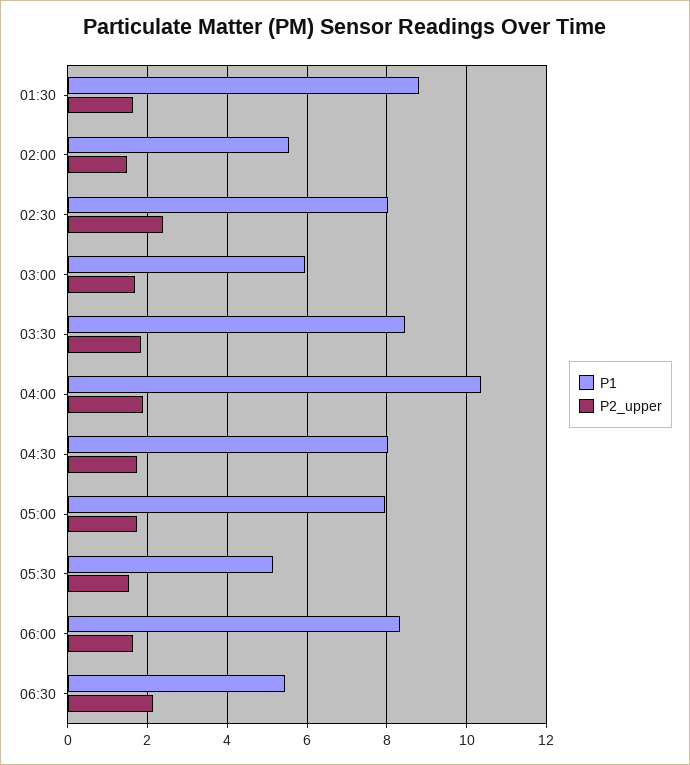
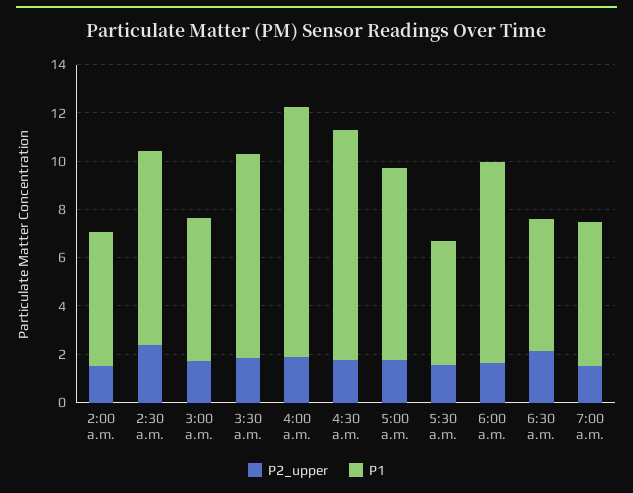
P1, 01:30: 8.8 -> none
P2_upper, 01:30: 1.6 -> none
P1, 04:30: 8 -> 9.5
P2_upper, 7:00 a.m.: none -> 1.5
P1, 7:00 a.m.: none -> 6

